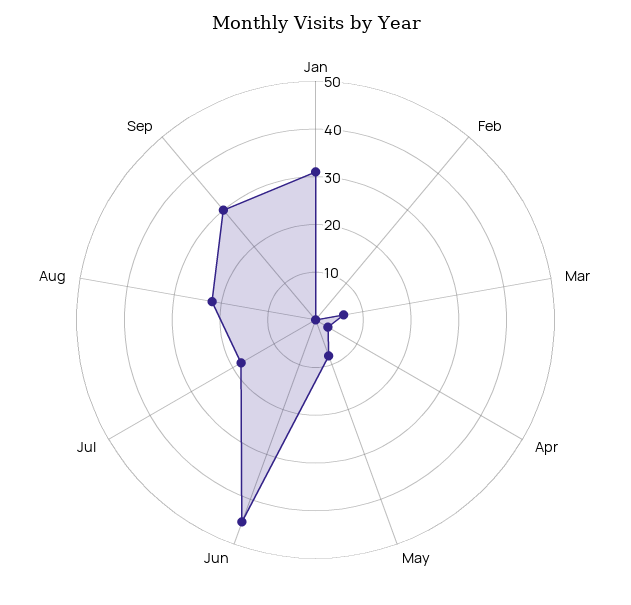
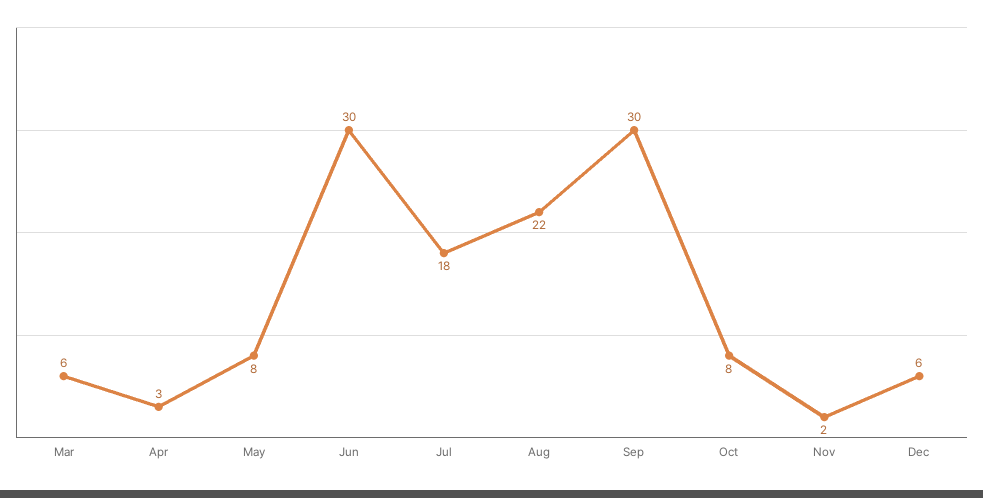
Jan: 30 -> none
Feb: 0 -> none
Jun: 45 -> 30
Oct: none -> 8
Nov: none -> 2
Dec: none -> 6

